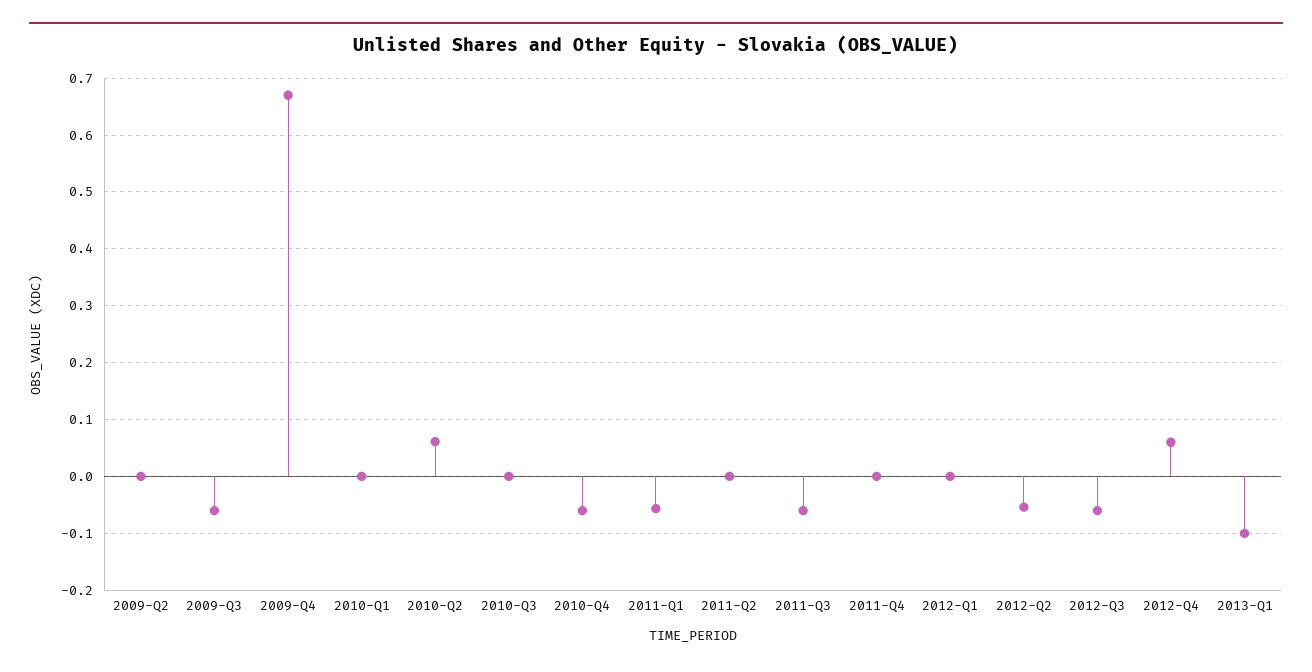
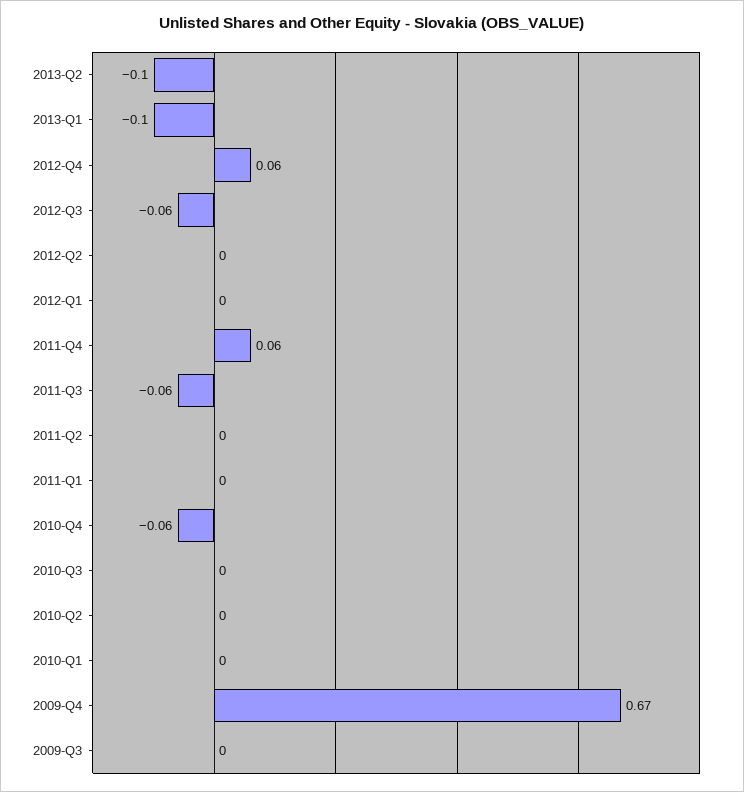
2009-Q2: 0 -> none
2009-Q3: -0.06 -> 0
2010-Q2: 0.06 -> 0
2011-Q1: -0.06 -> 0
2011-Q4: 0 -> 0.06
2012-Q2: -0.06 -> 0
2013-Q2: none -> -0.1

